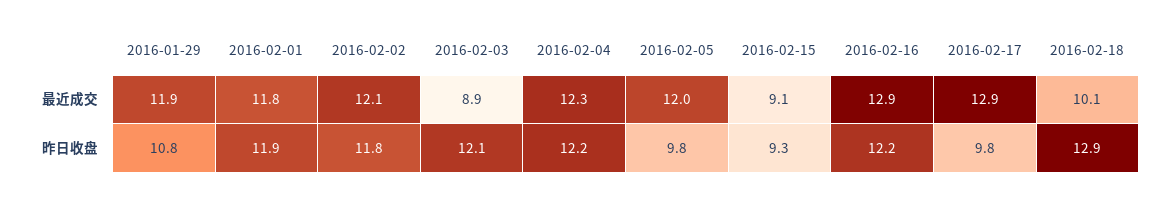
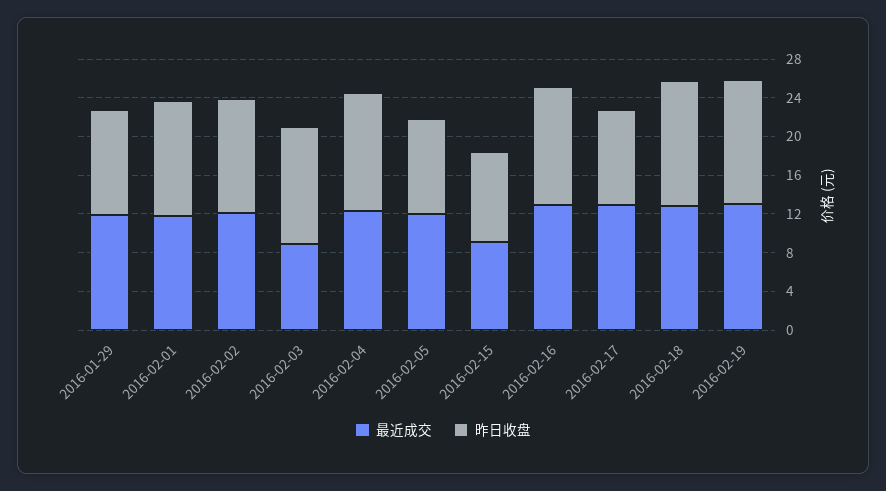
最近成交, 2016-02-18: 10.1 -> 13
最近成交, 2016-02-19: none -> 13
昨日收盘, 2016-02-19: none -> 13

